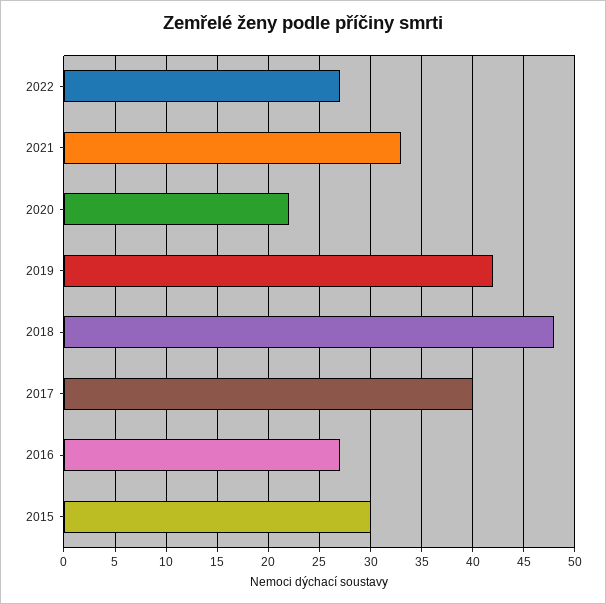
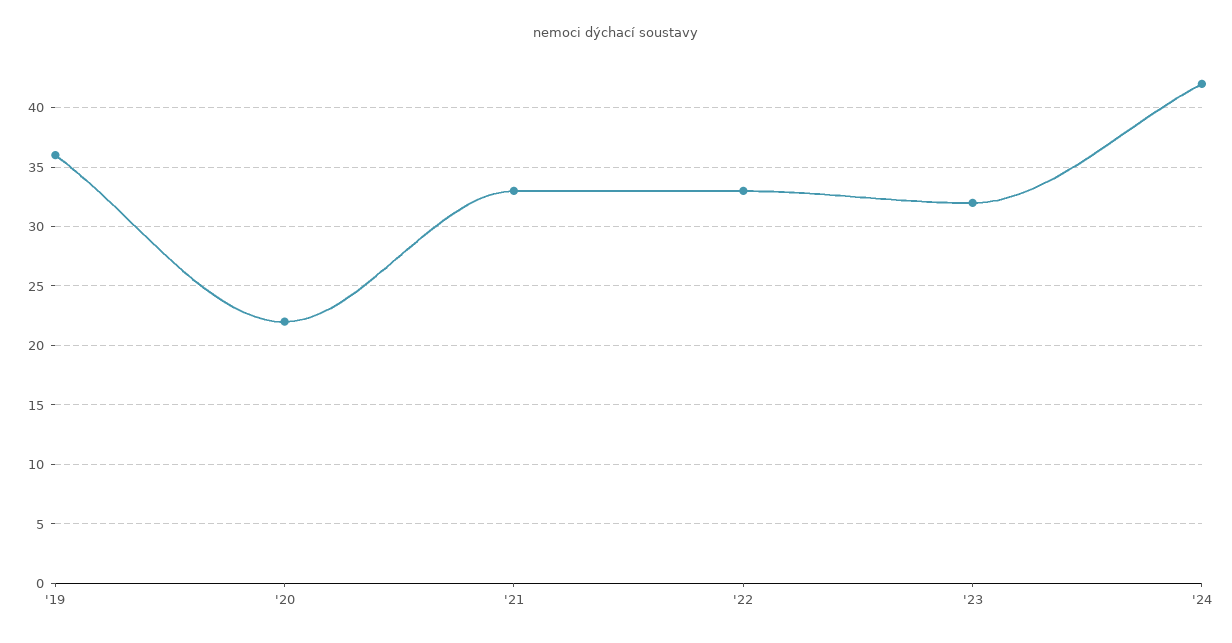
2022: 27 -> 33
2019: 42 -> 36
2018: 48 -> none
2017: 40 -> none
2016: 27 -> none
2015: 30 -> none
'23: none -> 32
'24: none -> 42

